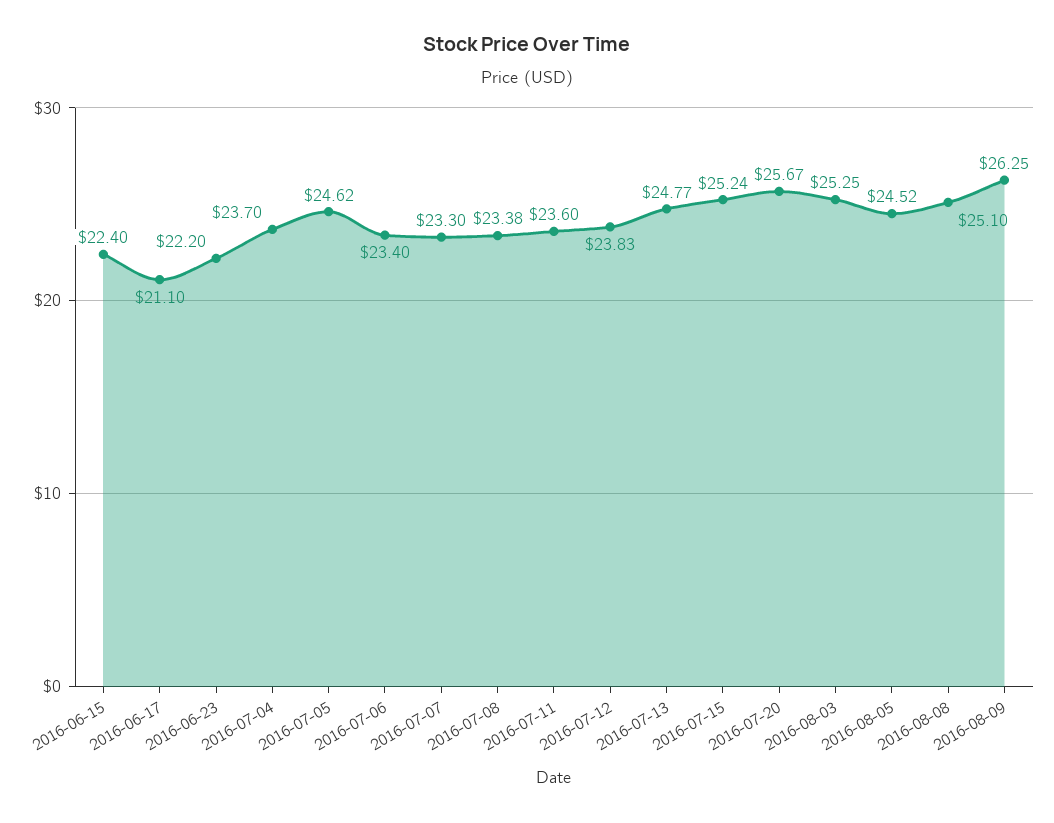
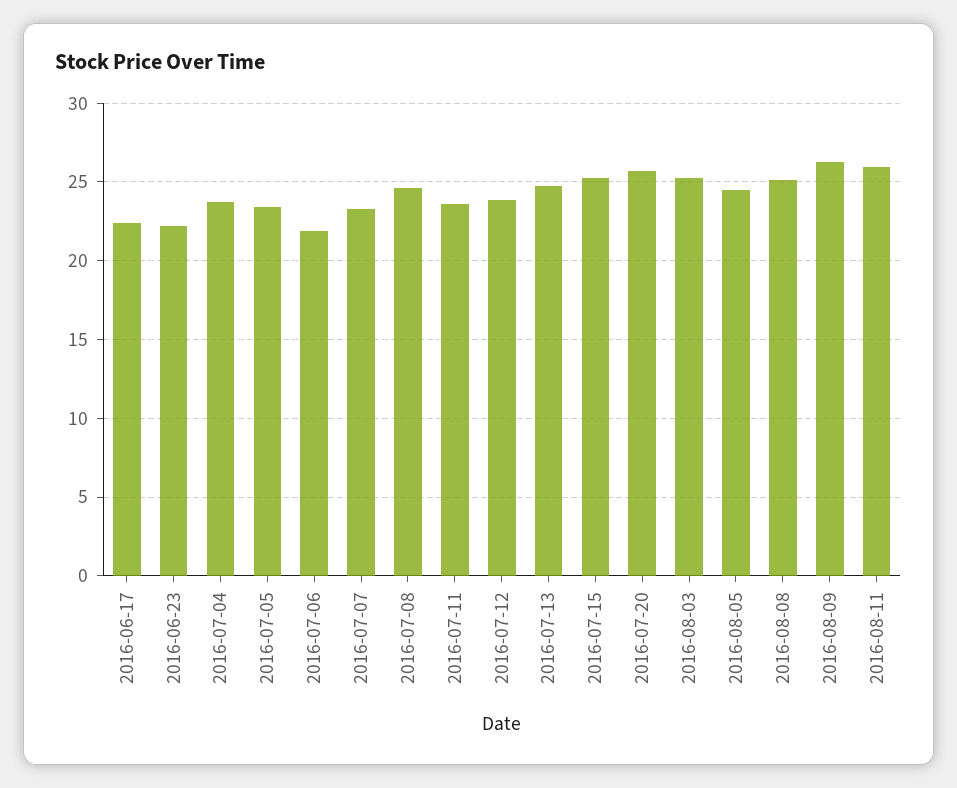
2016-06-15: 22.4 -> none
2016-06-17: 21.1 -> 22.5
2016-07-05: 24.62 -> 23.5
2016-07-06: 23.4 -> 22
2016-07-08: 23.38 -> 24.5
2016-08-11: none -> 26

